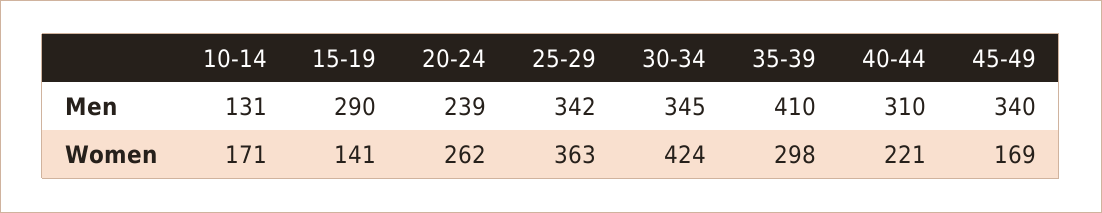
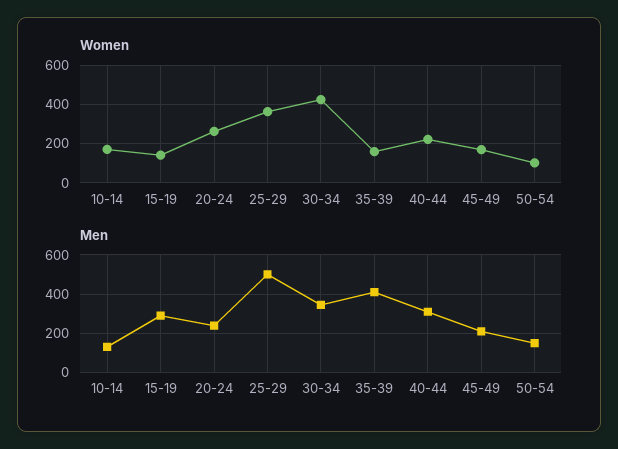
Men, 25-29: 342 -> 500
Men, 45-49: 340 -> 200
Women, 35-39: 298 -> 150
Women, 50-54: none -> 100
Men, 50-54: none -> 150

